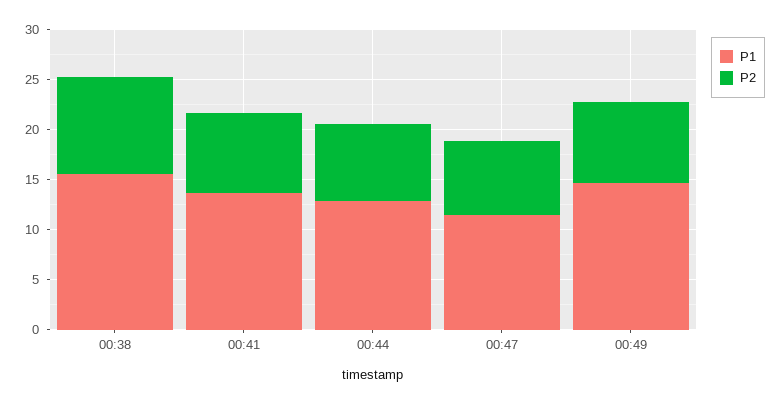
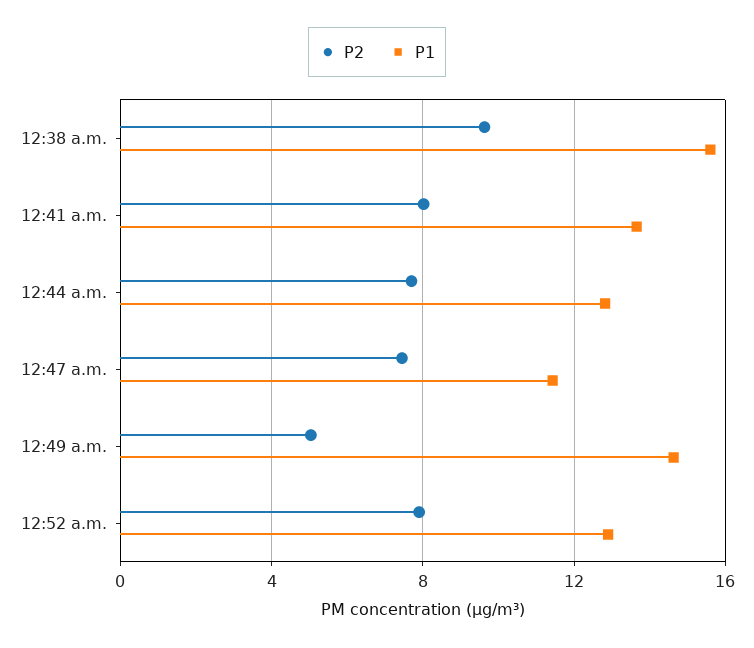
P2, 00:49: 8 -> 5
P2, 12:52 a.m.: none -> 8
P1, 12:52 a.m.: none -> 13

